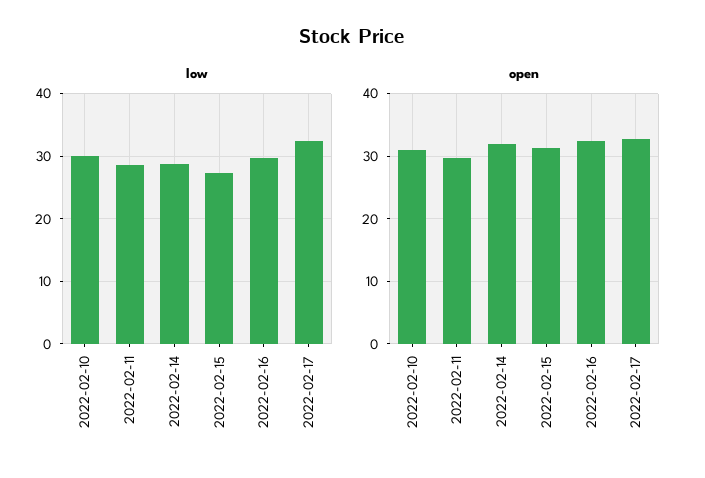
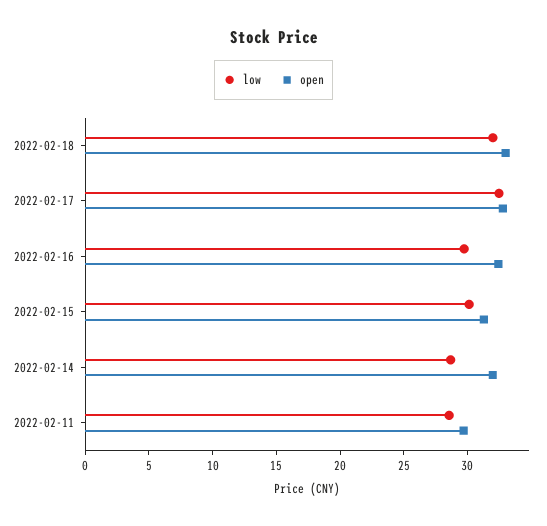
low, 2022-02-10: 30 -> none
low, 2022-02-15: 27 -> 30
open, 2022-02-10: 31 -> none
low, 2022-02-18: none -> 32
open, 2022-02-18: none -> 33

